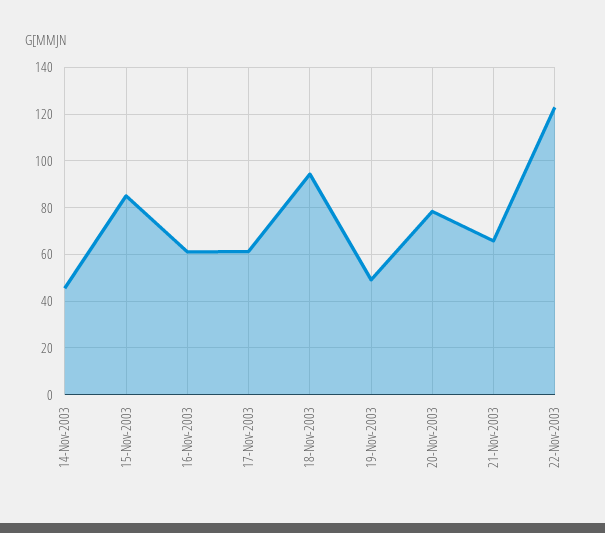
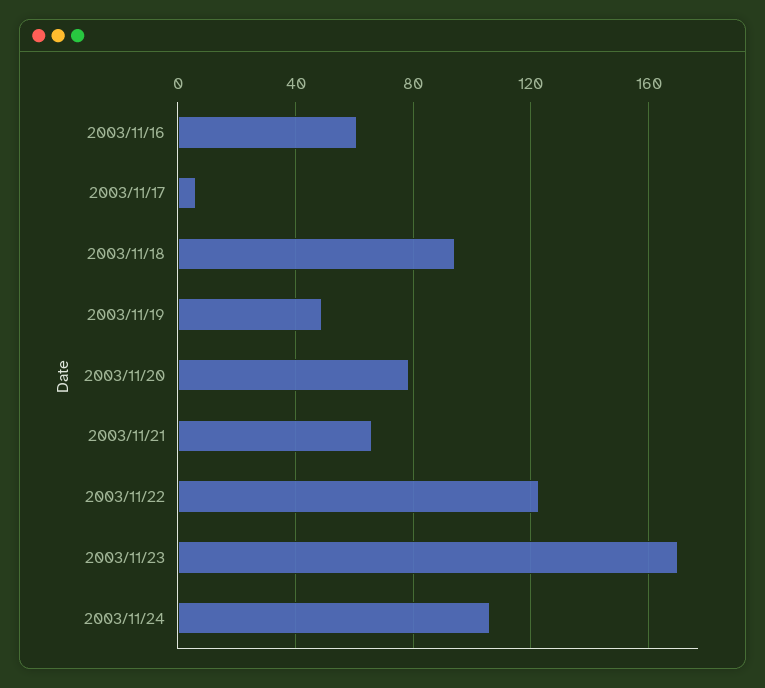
14-Nov-2003: 45 -> none
15-Nov-2003: 85 -> none
17-Nov-2003: 60 -> 5
2003/11/23: none -> 170
2003/11/24: none -> 105

